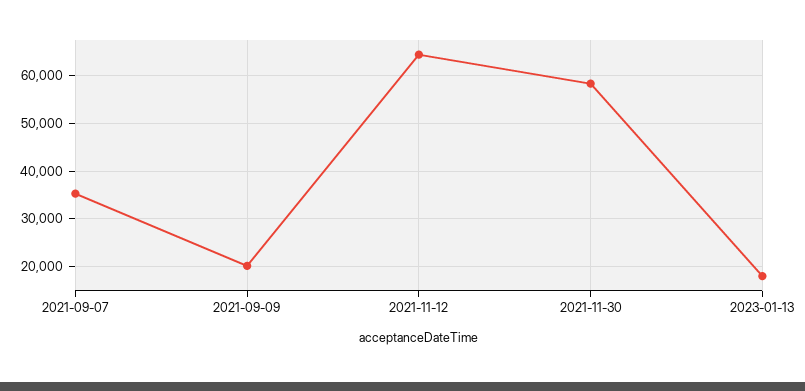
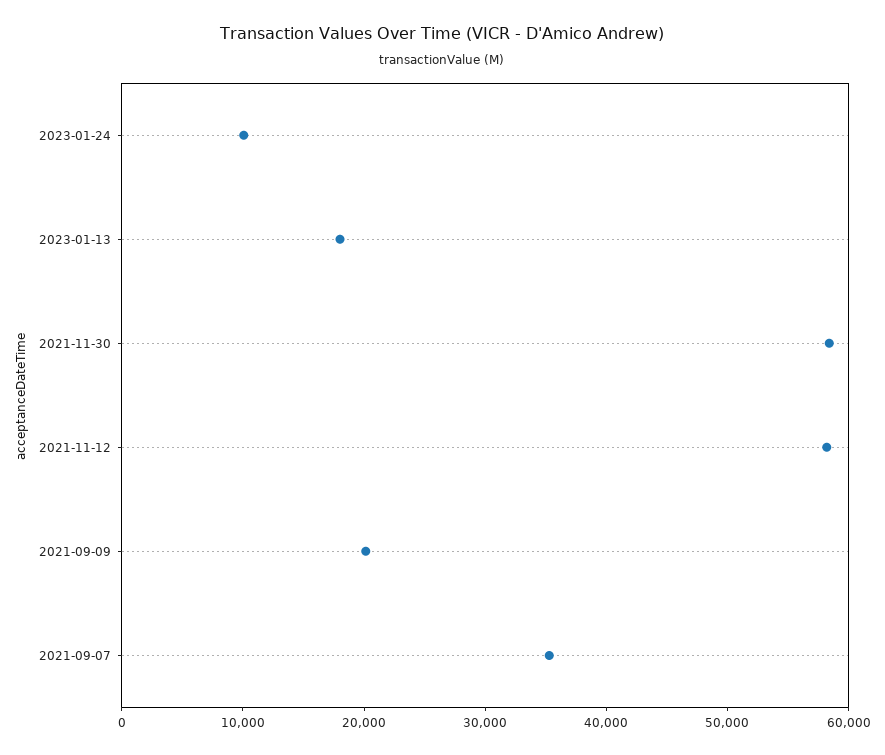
2021-11-12: 64000 -> 58000
2023-01-24: none -> 10000

